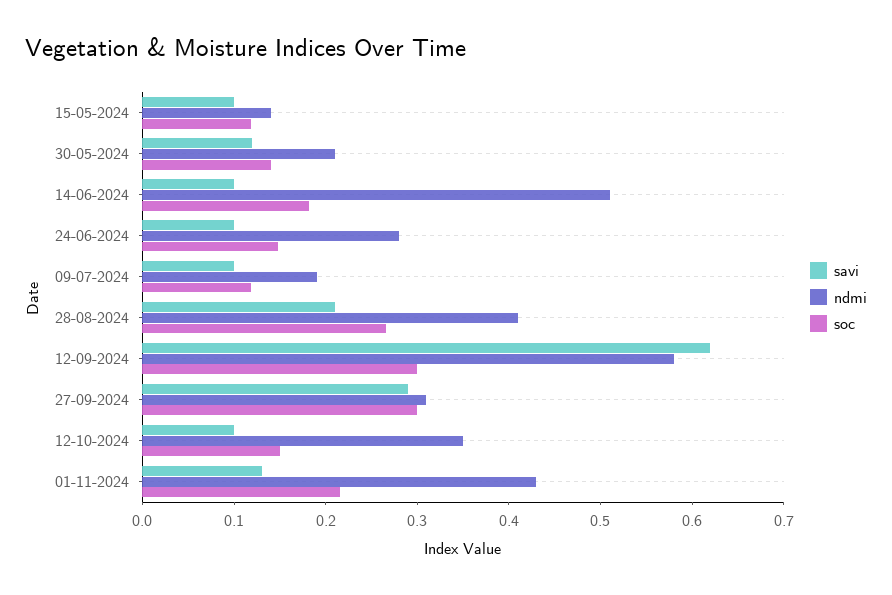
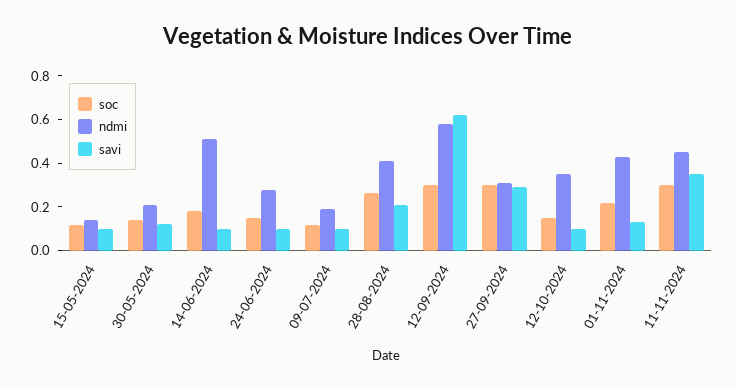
soc, 11-11-2024: none -> 0.3
ndmi, 11-11-2024: none -> 0.45
savi, 11-11-2024: none -> 0.35

